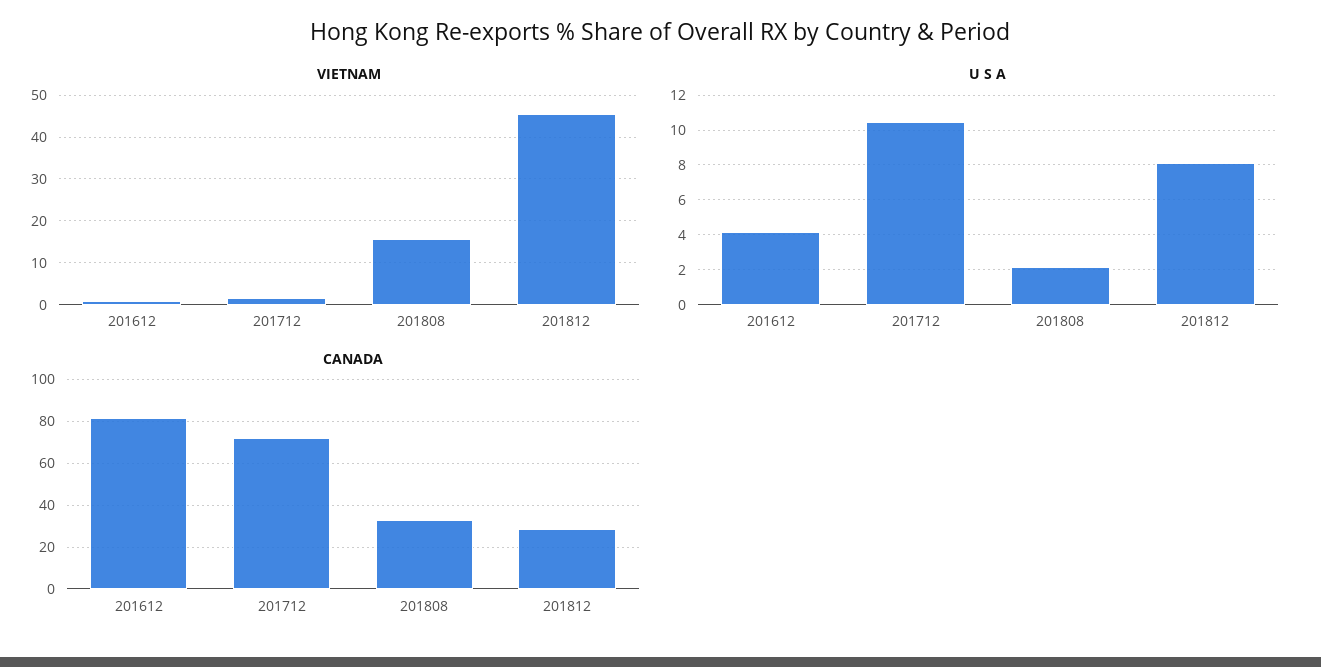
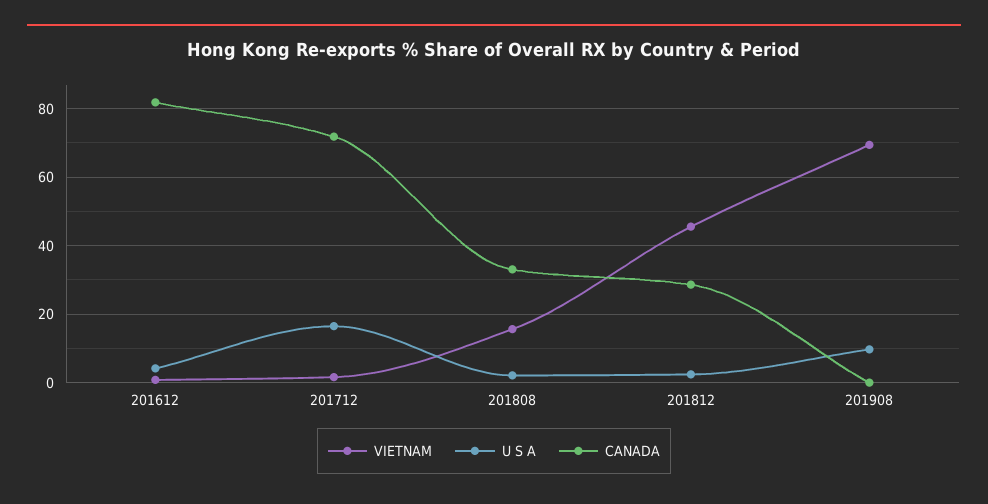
U S A, 201712: 10.5 -> 16
U S A, 201812: 8 -> 2
VIETNAM, 201908: none -> 70
U S A, 201908: none -> 10
CANADA, 201908: none -> 0

